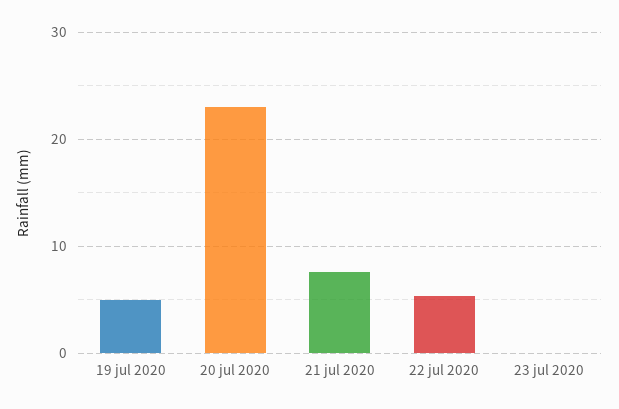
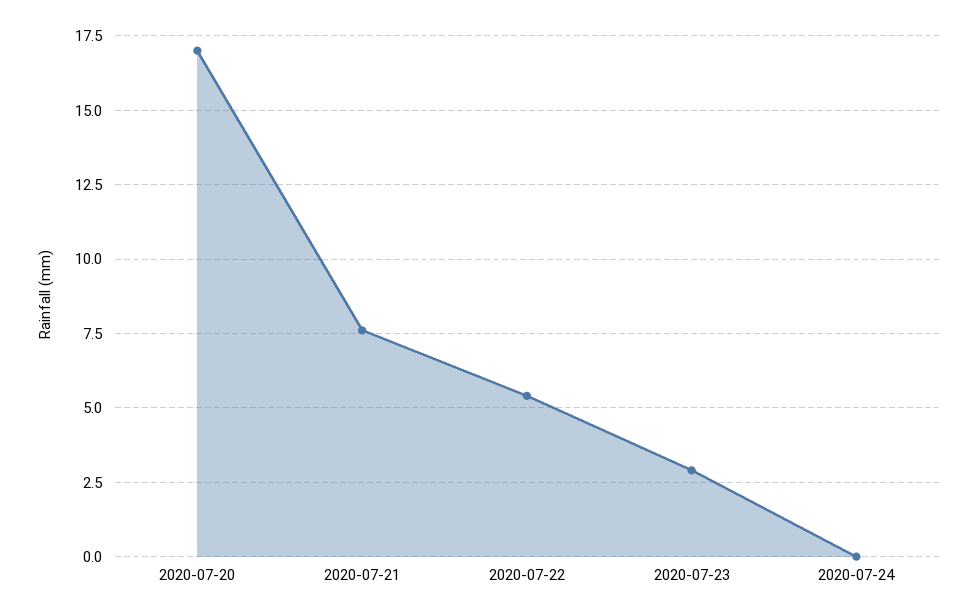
19 jul 2020: 5 -> none
20 jul 2020: 23 -> 17
23 jul 2020: 0 -> 3
2020-07-24: none -> 0

